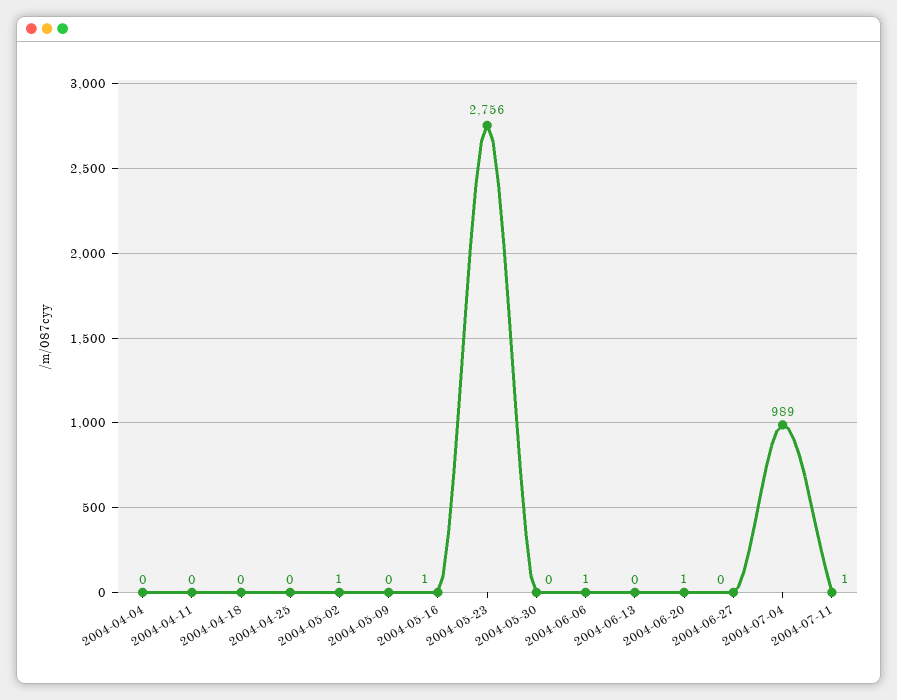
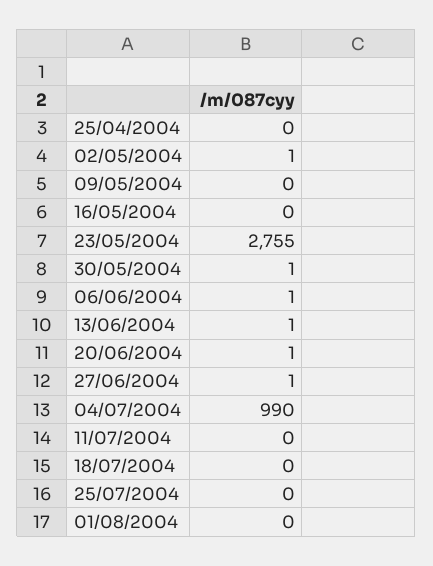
2004-04-04: 0 -> none
2004-04-11: 0 -> none
2004-04-18: 0 -> none
2004-05-16: 1 -> 0
2004-05-23: 2756 -> 2755
2004-05-30: 0 -> 1
2004-06-13: 0 -> 1
2004-06-27: 0 -> 1
2004-07-04: 989 -> 990
2004-07-11: 1 -> 0
18/07/2004: none -> 0
25/07/2004: none -> 0
01/08/2004: none -> 0

